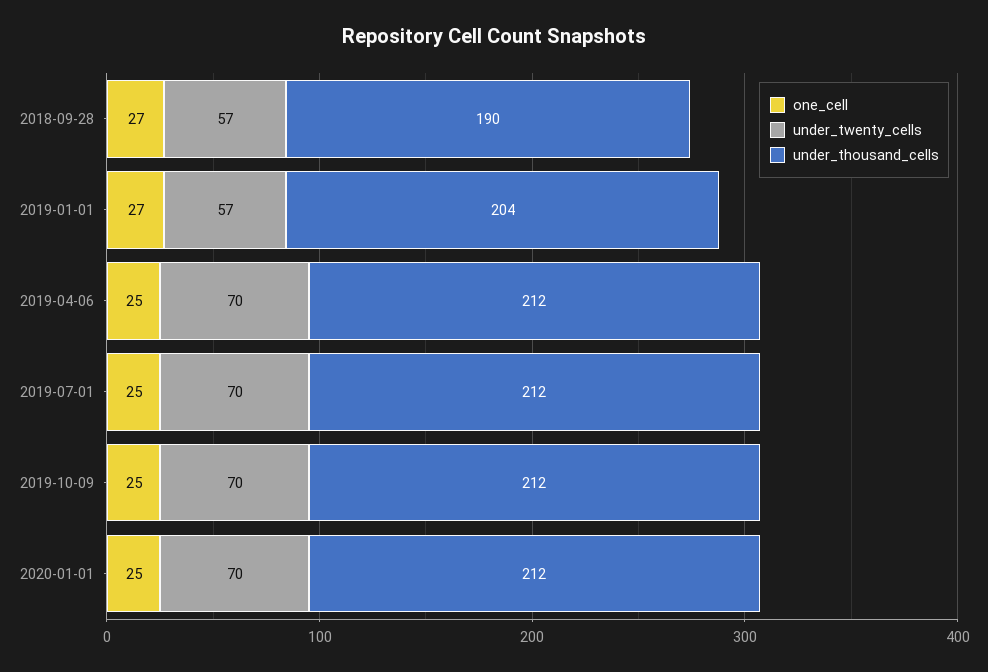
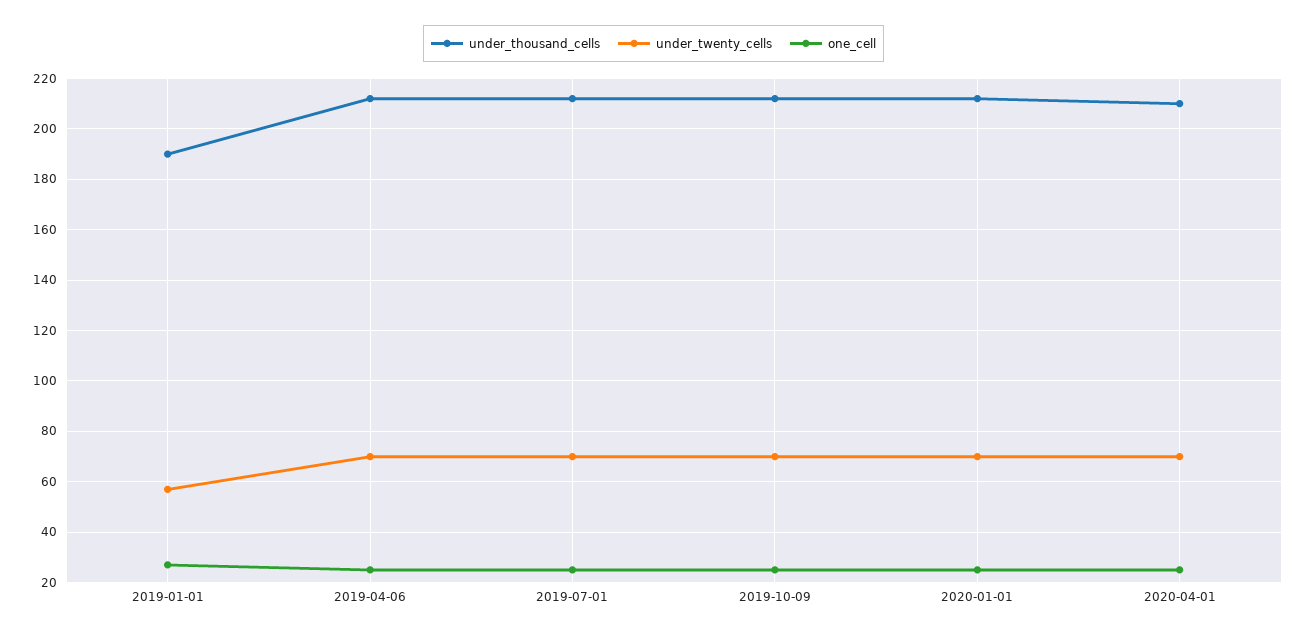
one_cell, 2018-09-28: 27 -> none
under_twenty_cells, 2018-09-28: 57 -> none
under_thousand_cells, 2018-09-28: 190 -> none
under_thousand_cells, 2019-01-01: 204 -> 190
under_thousand_cells, 2020-04-01: none -> 210
under_twenty_cells, 2020-04-01: none -> 70
one_cell, 2020-04-01: none -> 25

